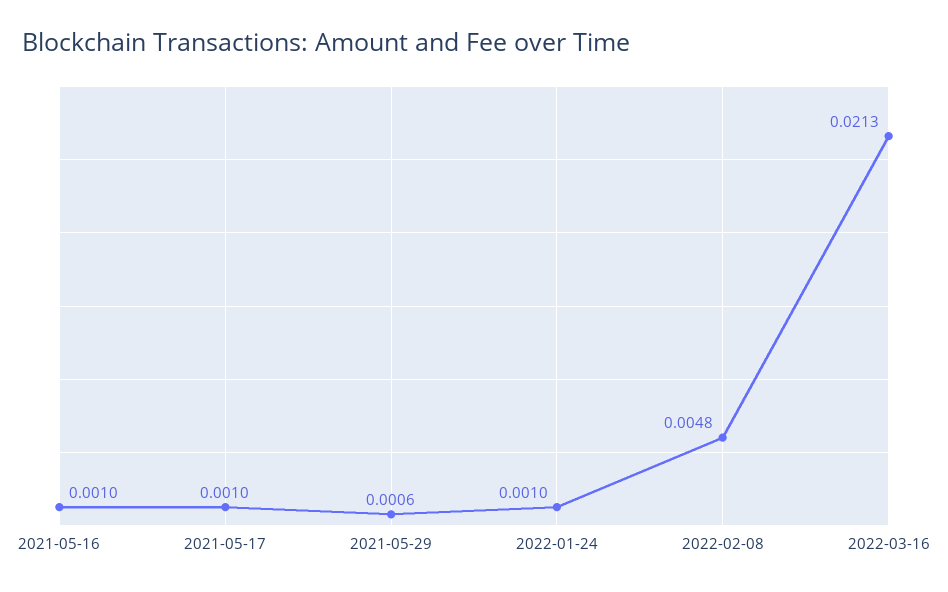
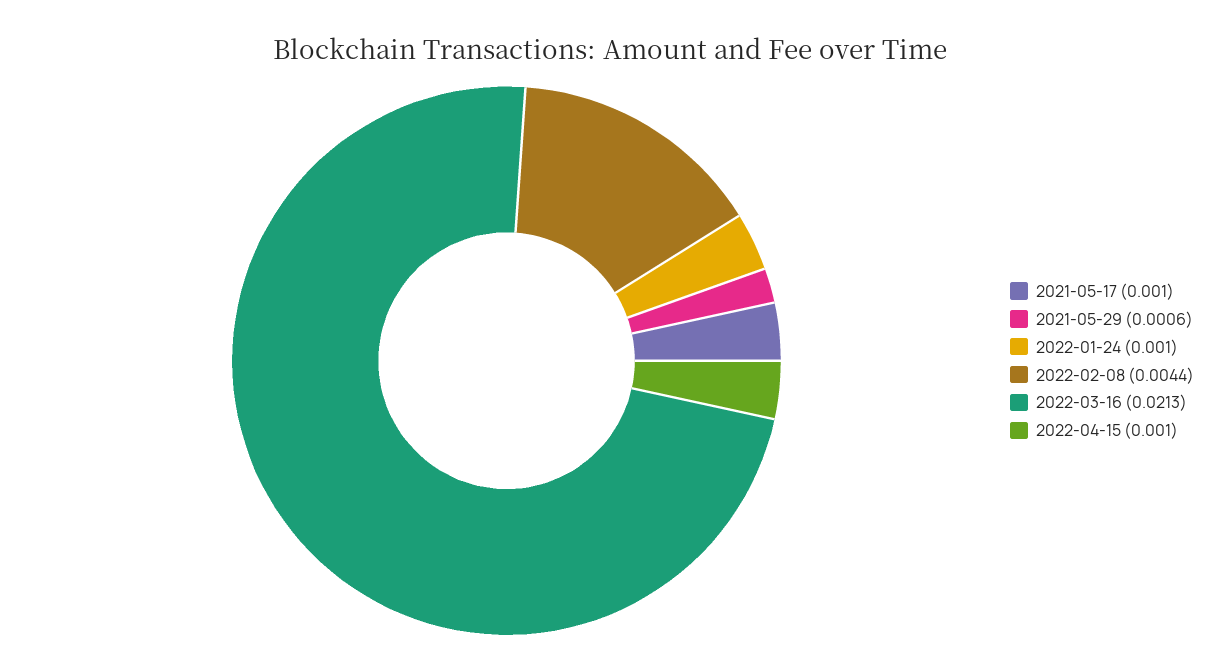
2021-05-16: 0.001 -> none
2022-02-08: 0.0048 -> 0.0044
2022-04-15: none -> 0.001

